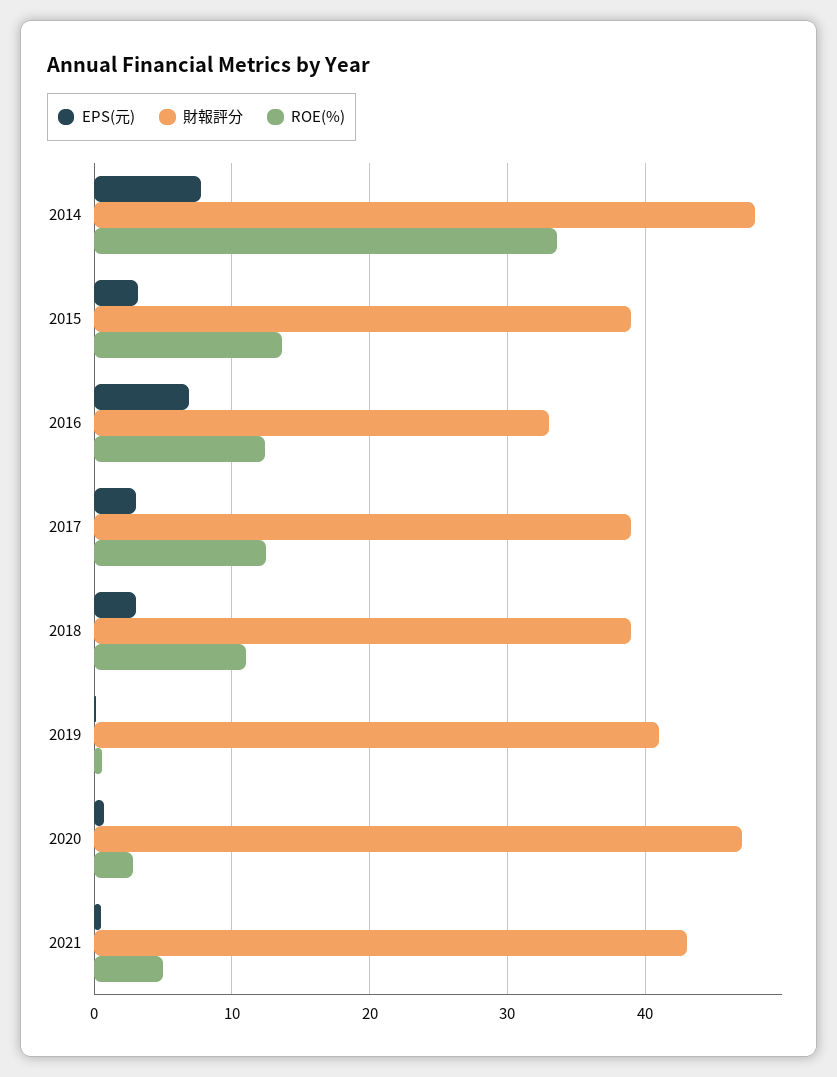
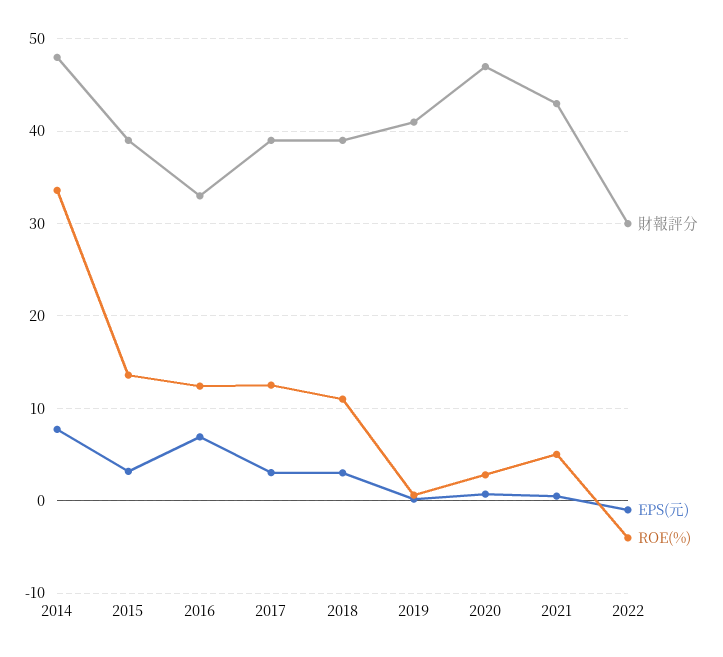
財報評分, 2022: none -> 30
EPS(元), 2022: none -> -1
ROE(%), 2022: none -> -4

